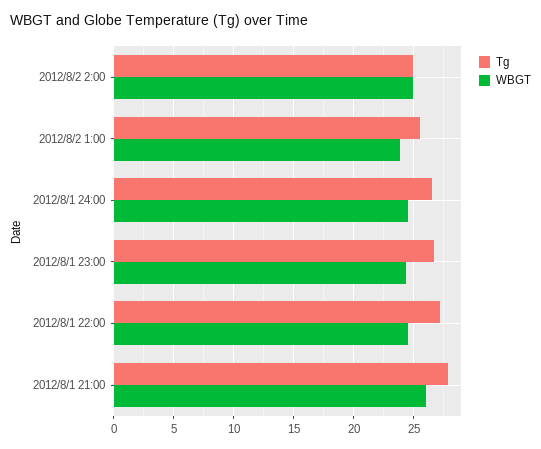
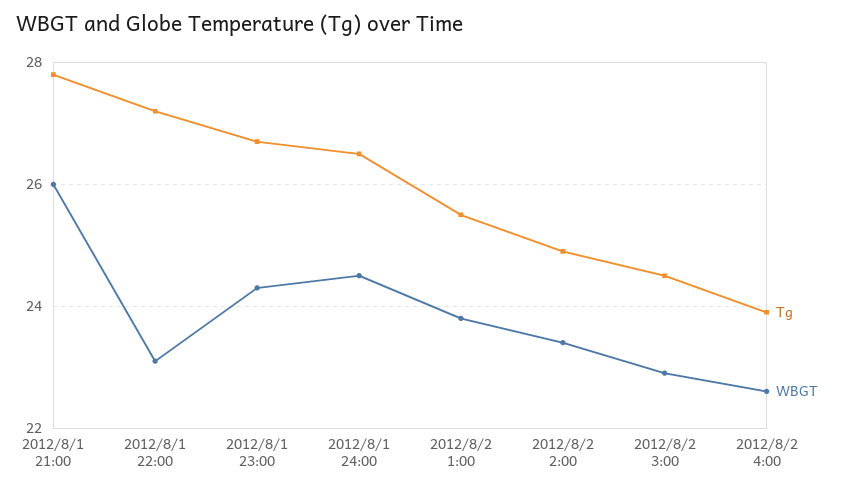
WBGT, 2012/8/2 2:00: 25 -> 23.5
WBGT, 2012/8/1 22:00: 24.5 -> 23
Tg, 2012/8/2 3:00: none -> 24.5
WBGT, 2012/8/2 3:00: none -> 23
Tg, 2012/8/2 4:00: none -> 24
WBGT, 2012/8/2 4:00: none -> 22.5

